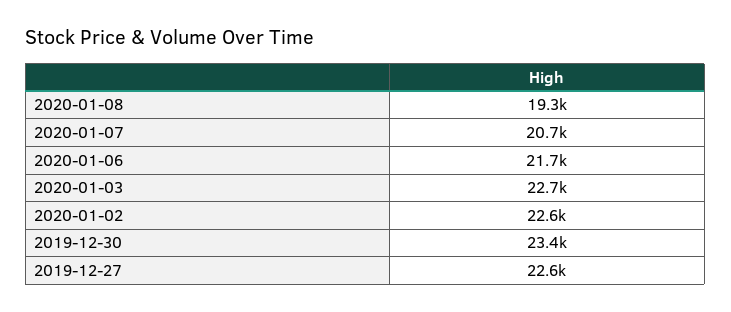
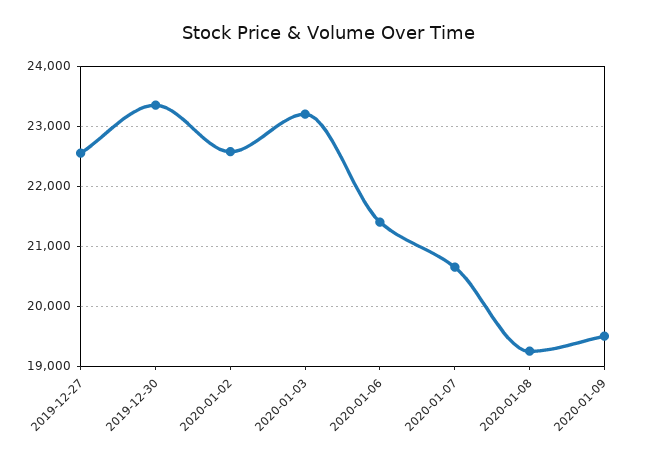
2020-01-06: 21700 -> 21400
2020-01-03: 22700 -> 23200
2020-01-09: none -> 19500

